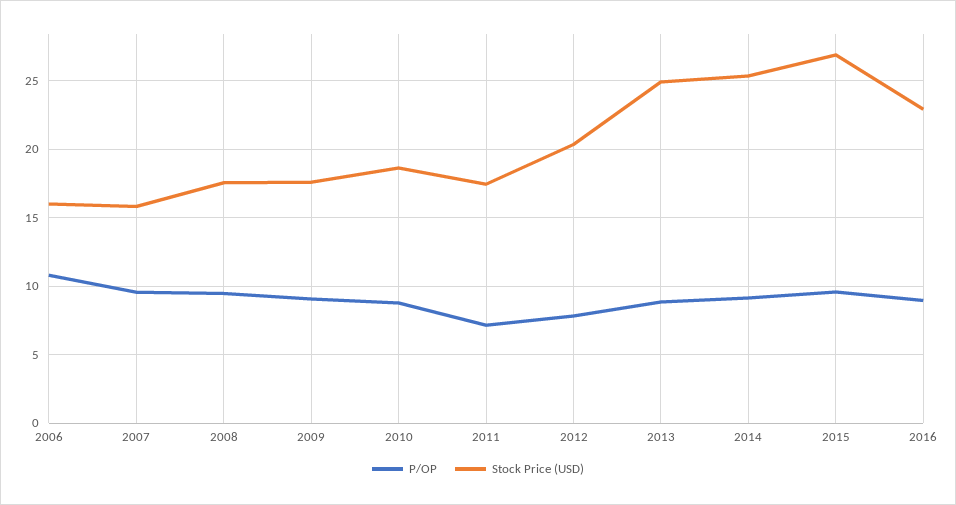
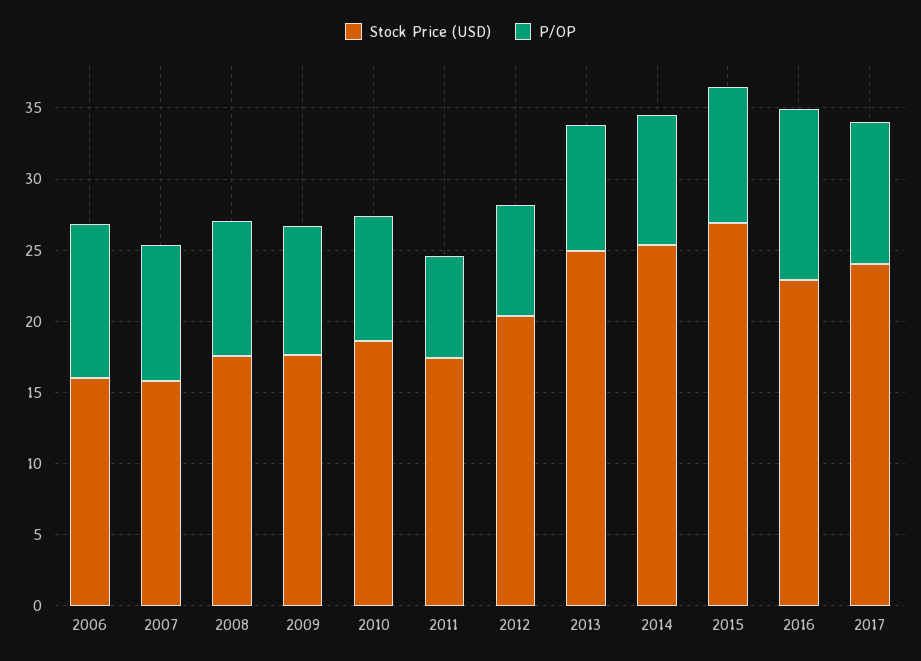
P/OP, 2016: 9 -> 12
Stock Price (USD), 2017: none -> 24
P/OP, 2017: none -> 10

